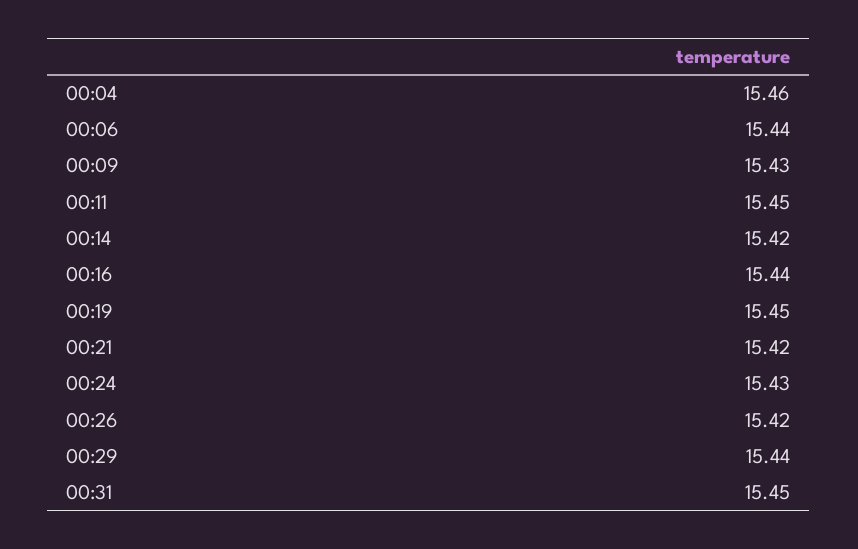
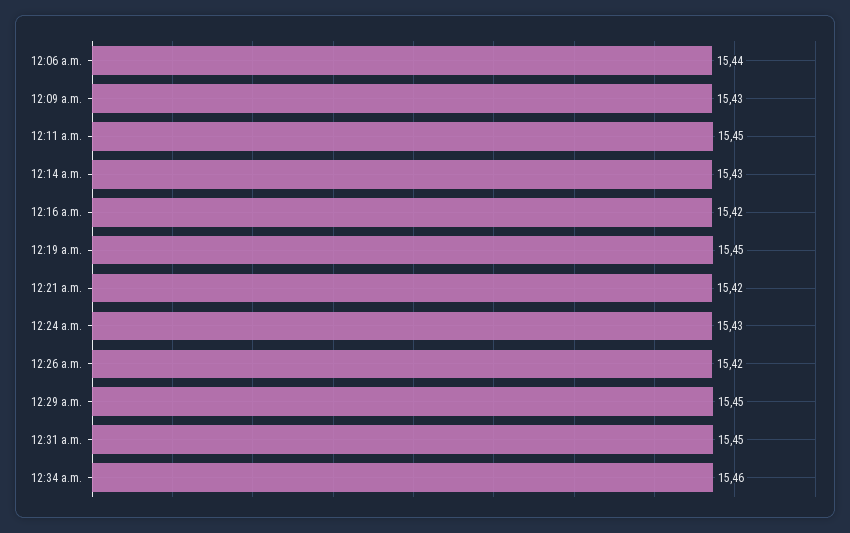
00:04: 15.46 -> none
00:14: 15.42 -> 15.43
00:16: 15.44 -> 15.42
00:29: 15.44 -> 15.45
12:34 a.m.: none -> 15.46

